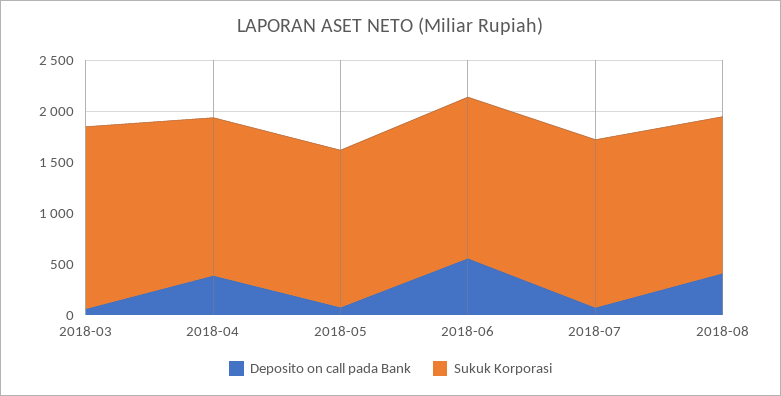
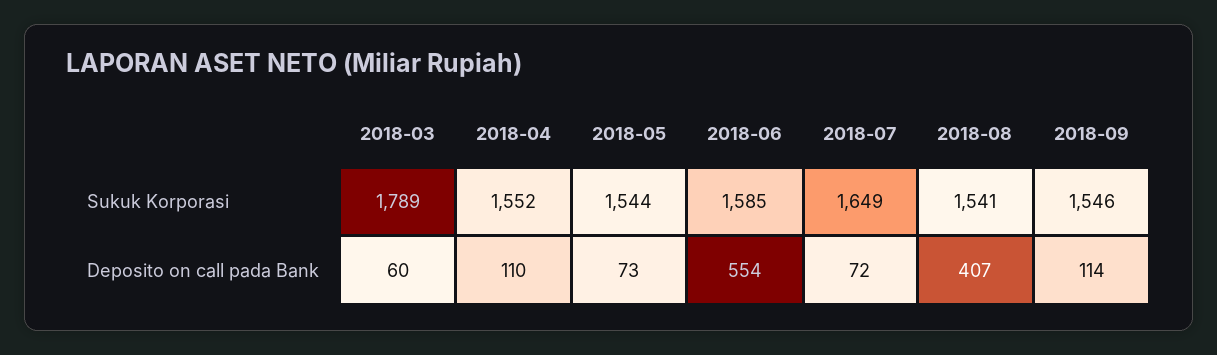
Deposito on call pada Bank, 2018-04: 400 -> 110
Sukuk Korporasi, 2018-09: none -> 1546
Deposito on call pada Bank, 2018-09: none -> 114

